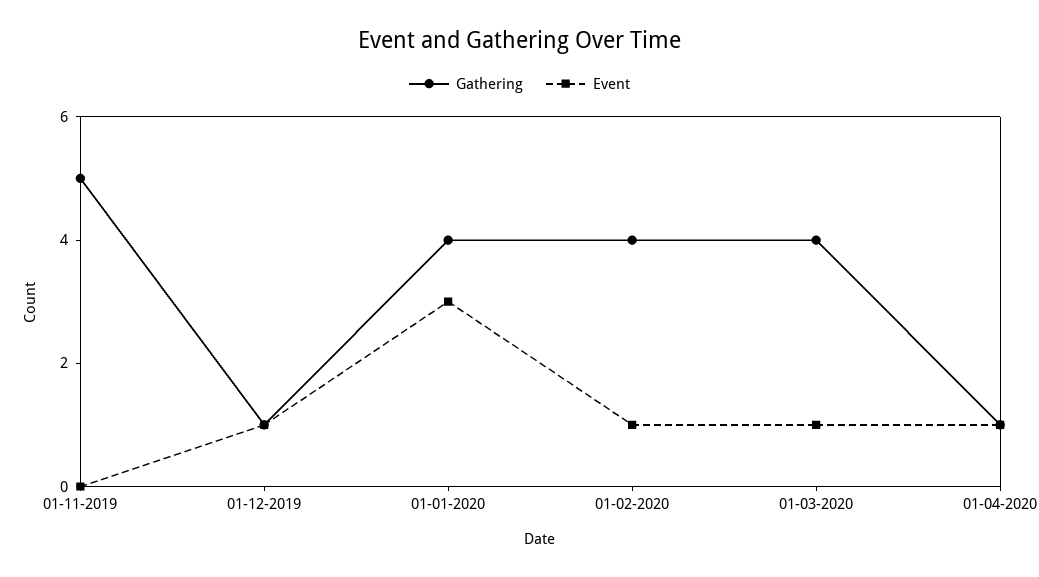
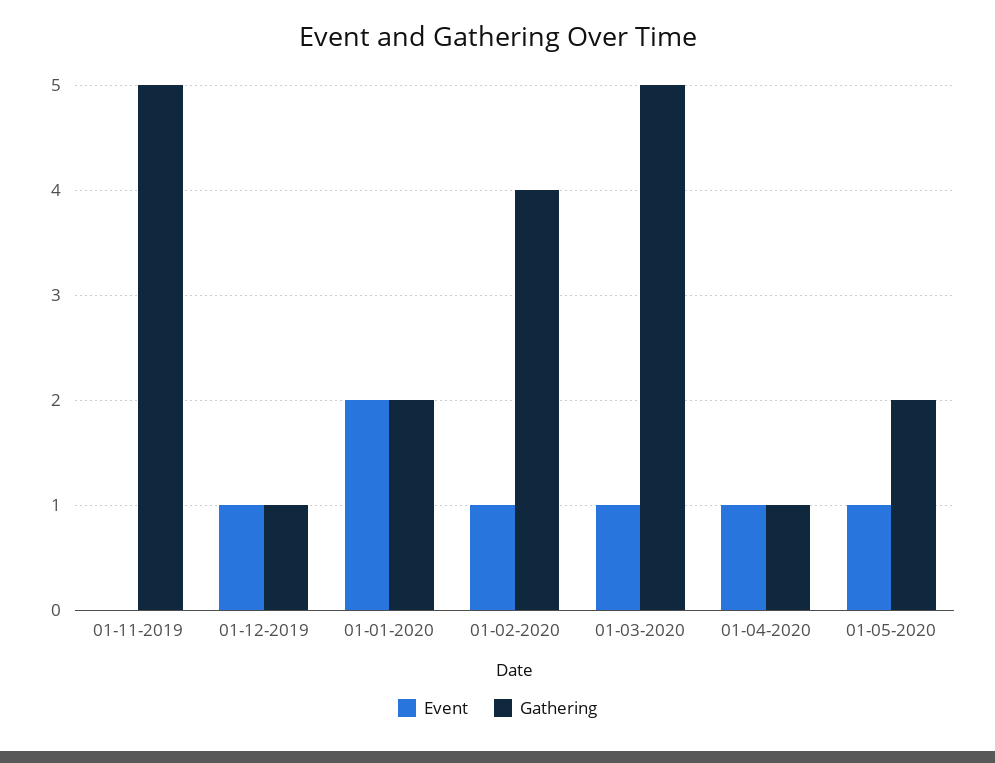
Gathering, 01-01-2020: 4 -> 2
Event, 01-01-2020: 3 -> 2
Gathering, 01-03-2020: 4 -> 5
Event, 01-05-2020: none -> 1
Gathering, 01-05-2020: none -> 2

